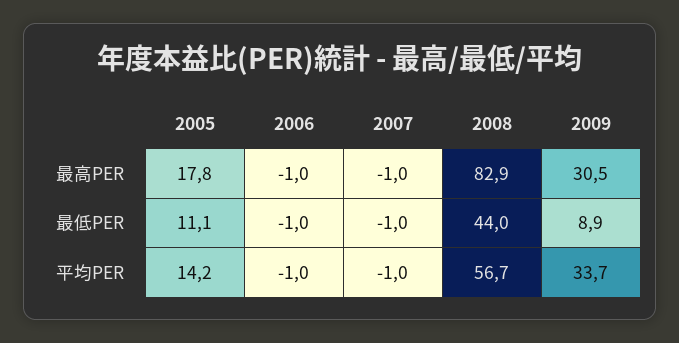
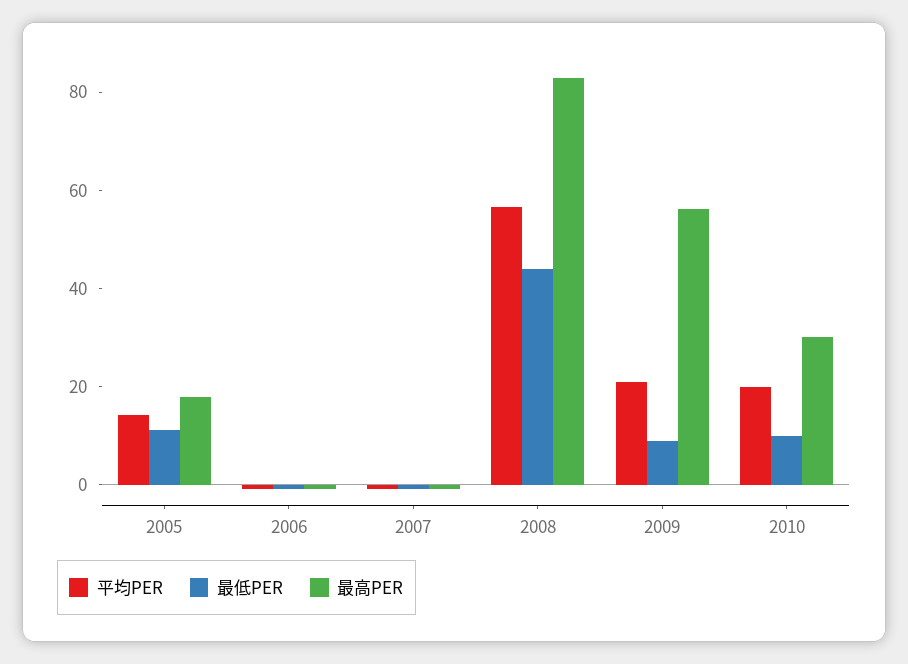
最高PER, 2009: 30.5 -> 55
平均PER, 2009: 33.7 -> 20
平均PER, 2010: none -> 20
最低PER, 2010: none -> 10
最高PER, 2010: none -> 30

